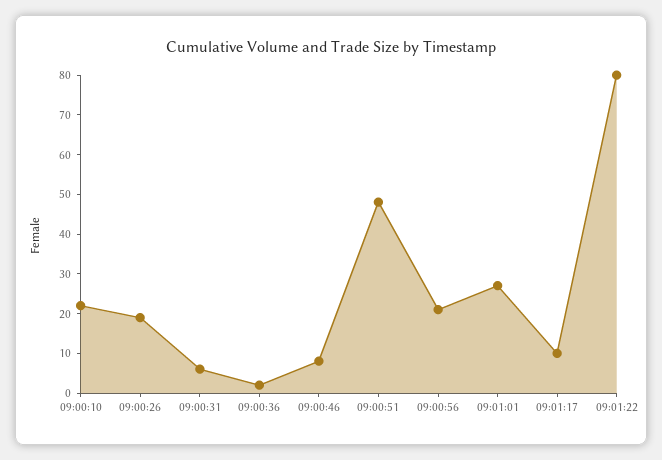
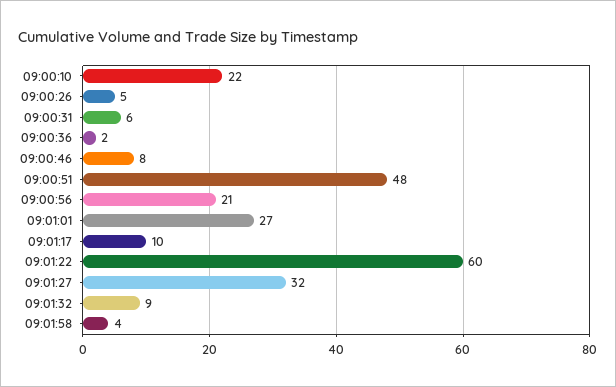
09:00:26: 20 -> 5
09:01:22: 80 -> 60
09:01:27: none -> 32
09:01:32: none -> 9
09:01:58: none -> 4

